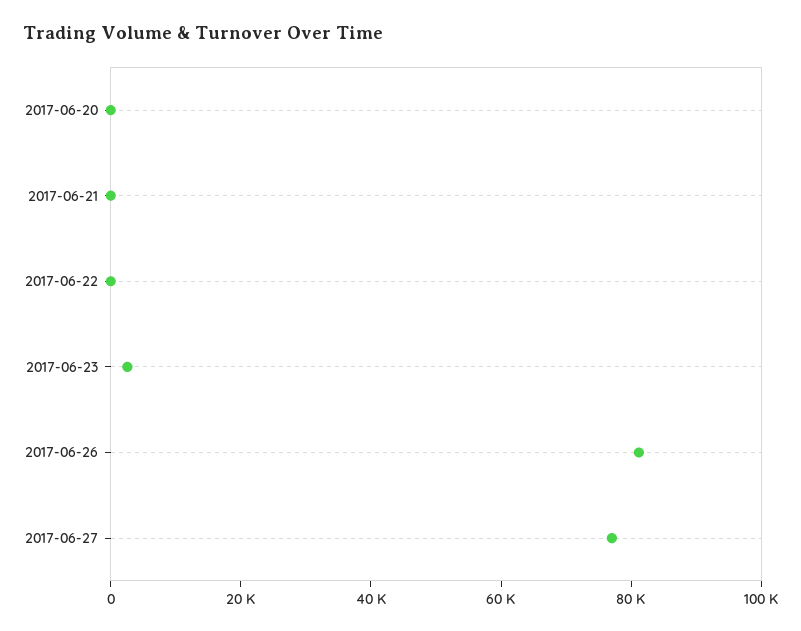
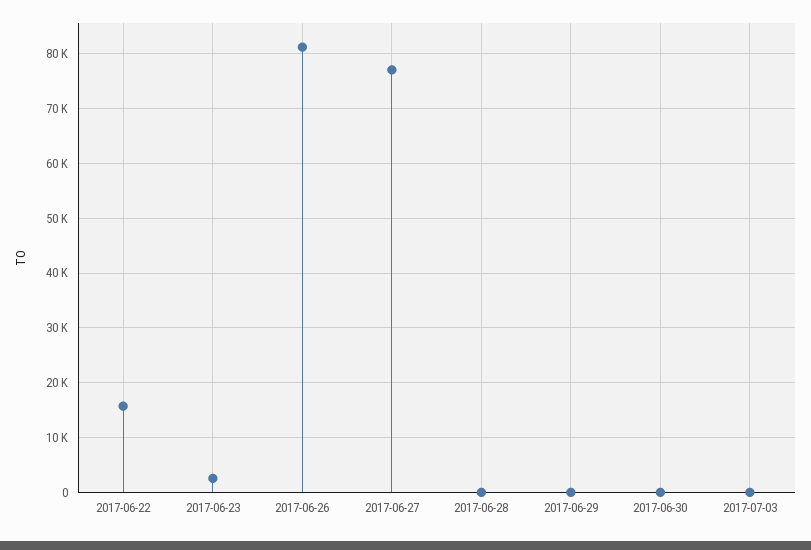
2017-06-20: 0 -> none
2017-06-21: 0 -> none
2017-06-22: 0 -> 16000
2017-06-28: none -> 0
2017-06-29: none -> 0
2017-06-30: none -> 0
2017-07-03: none -> 0

